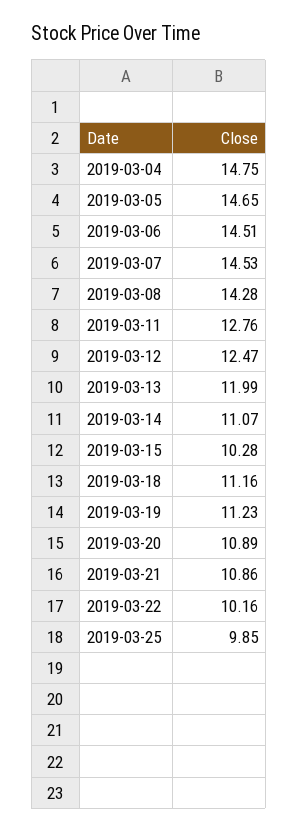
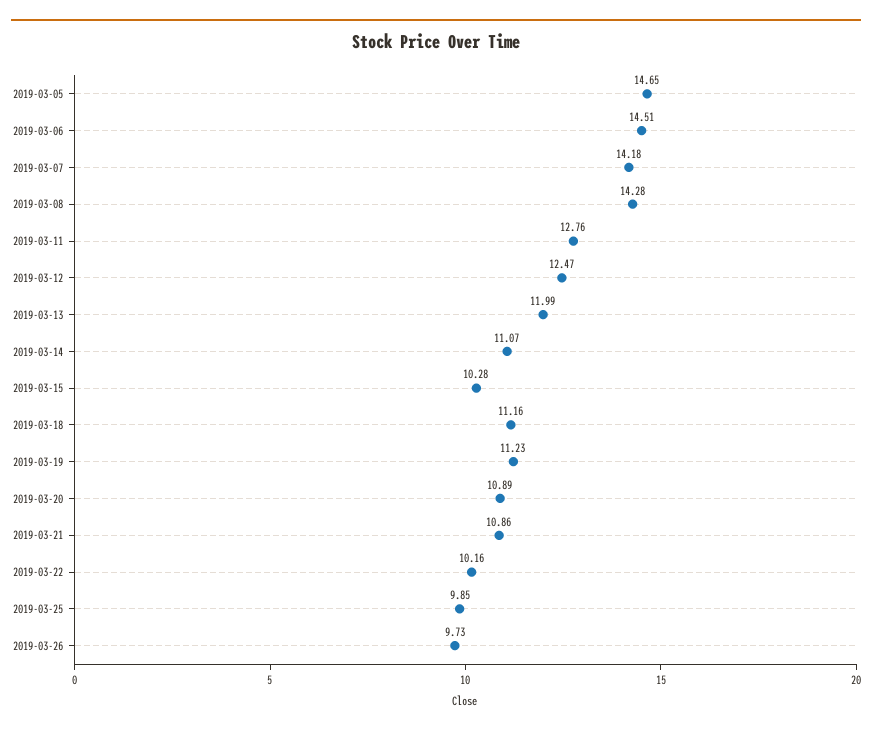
2019-03-04: 14.75 -> none
2019-03-07: 14.53 -> 14.18
2019-03-26: none -> 9.73

